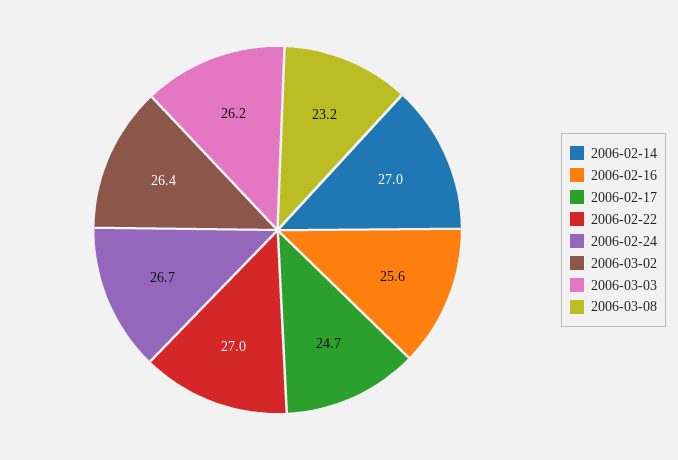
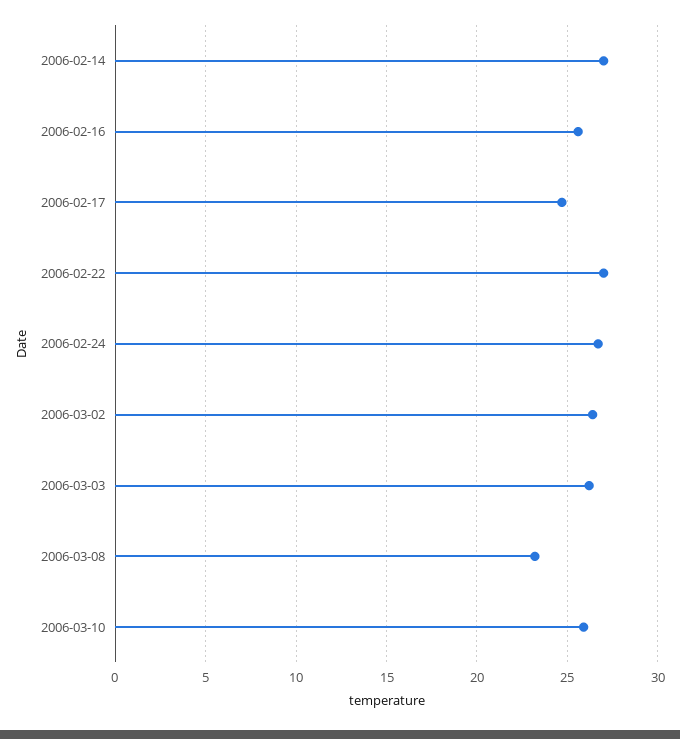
2006-03-10: none -> 26

